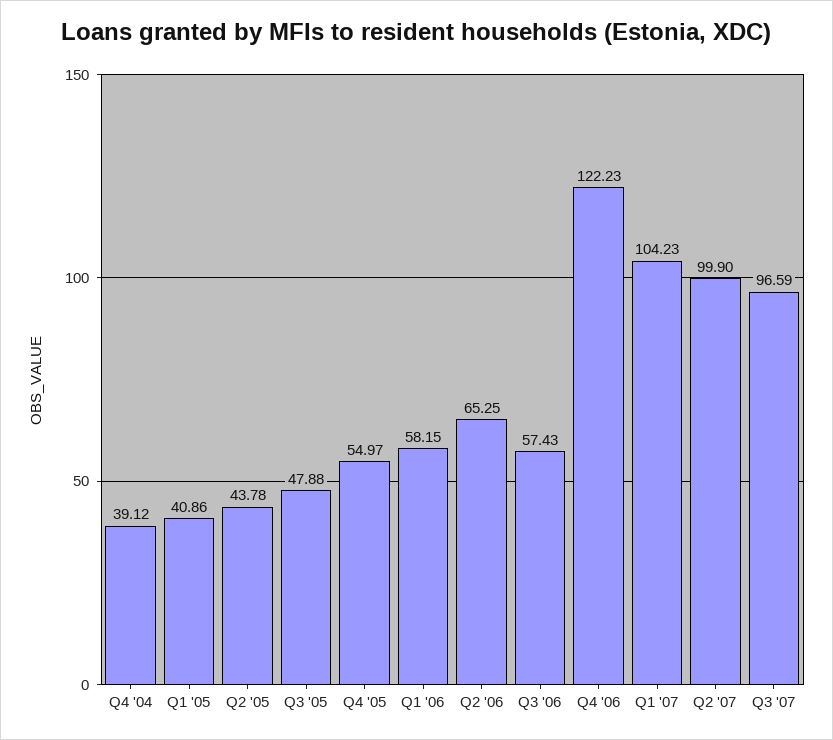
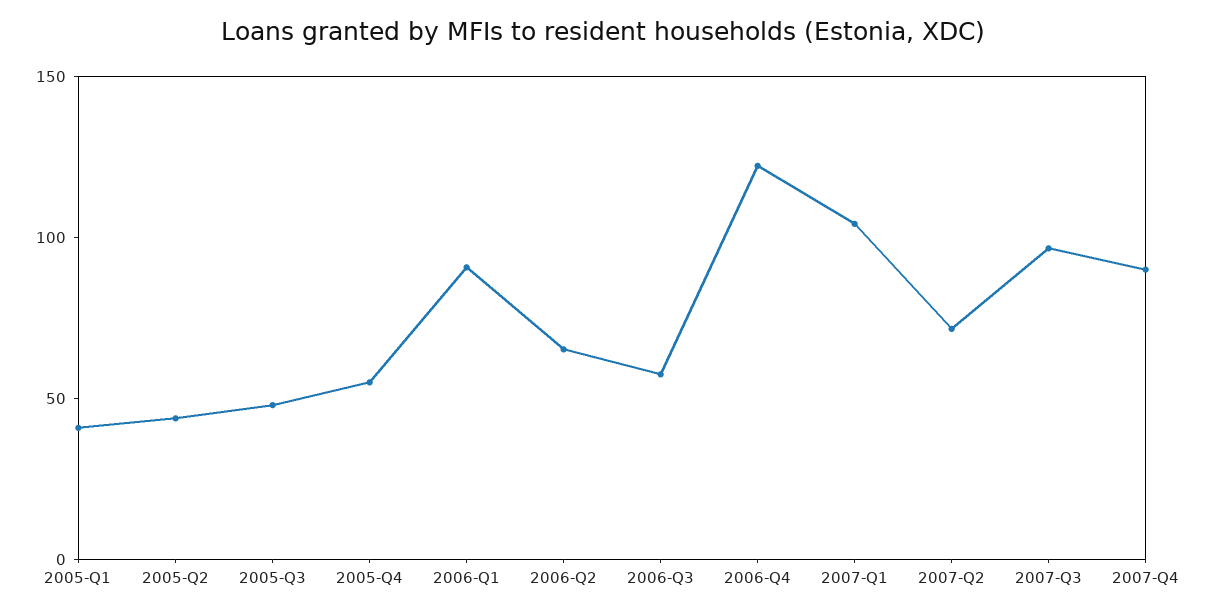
Q4 '04: 39.12 -> none
Q1 '06: 58.15 -> 90
Q2 '07: 99.9 -> 70
2007-Q4: none -> 90

